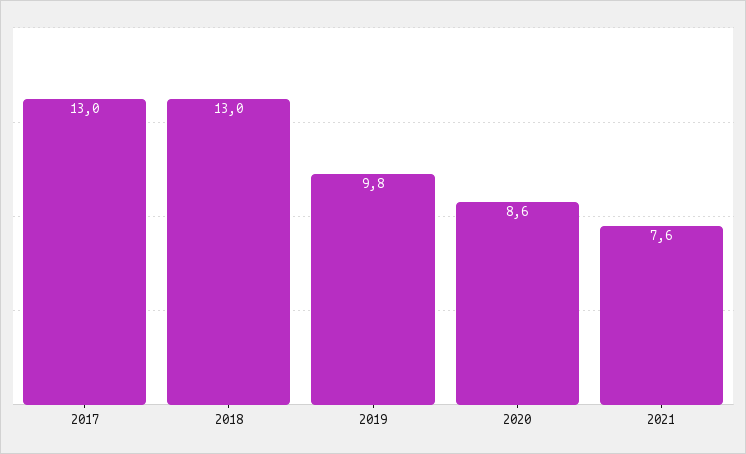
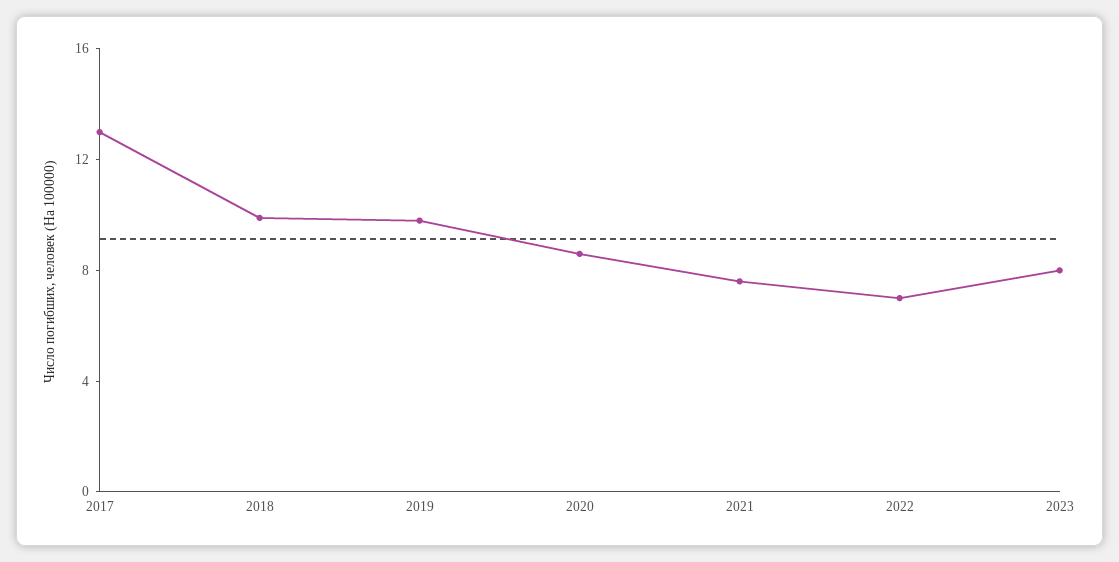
2018: 13 -> 10
2022: none -> 7
2023: none -> 8

